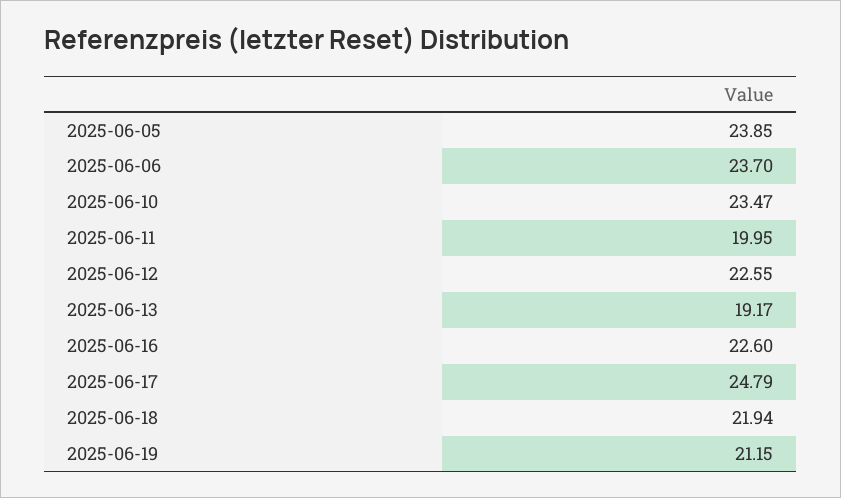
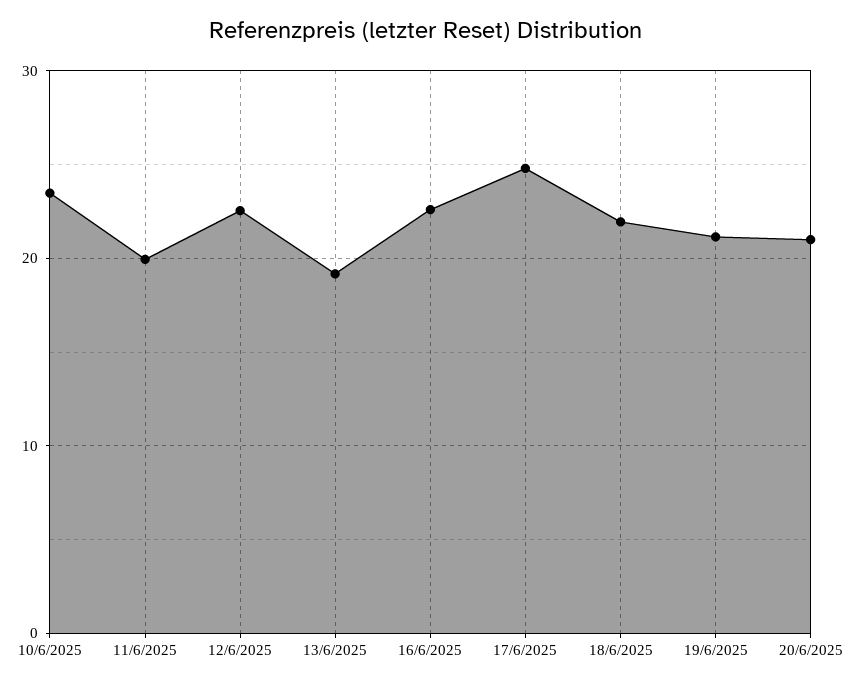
2025-06-05: 23.85 -> none
2025-06-06: 23.7 -> none
20/6/2025: none -> 21

